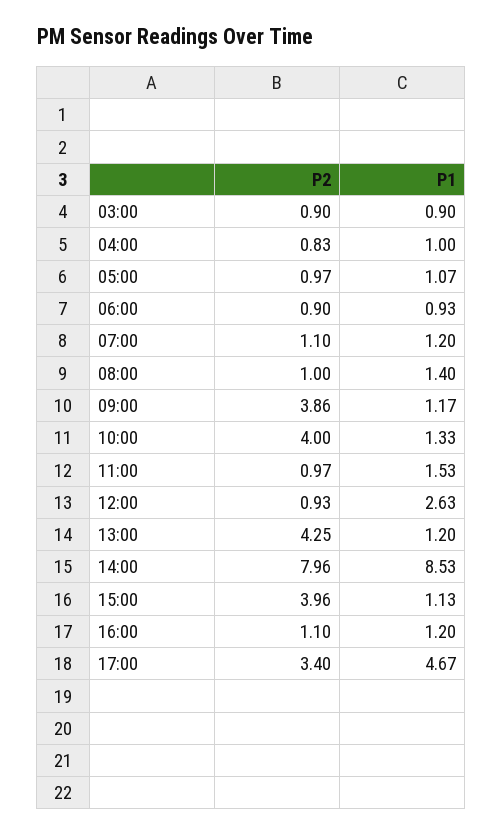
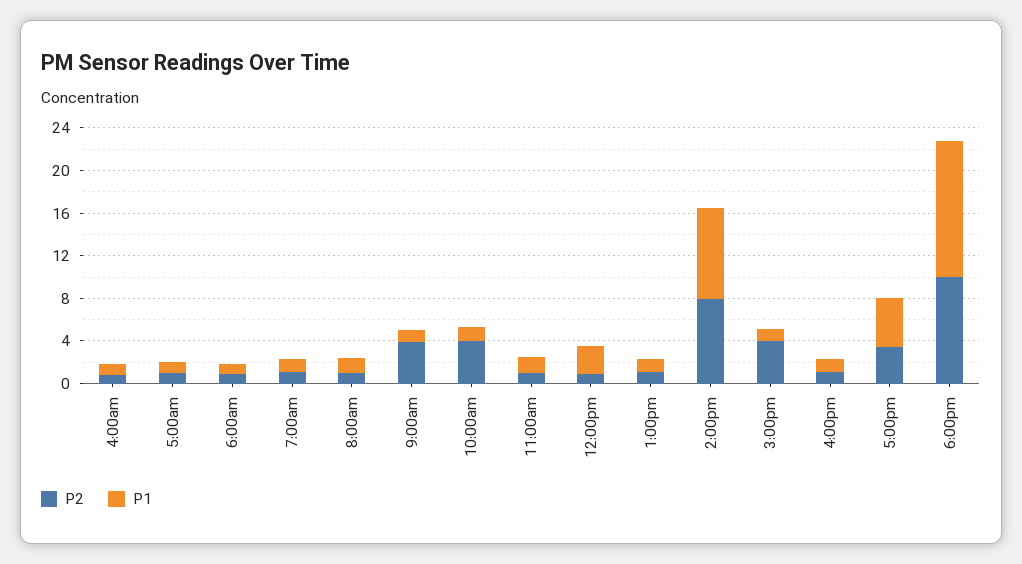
P2, 03:00: 0.9 -> none
P1, 03:00: 0.9 -> none
P2, 13:00: 4.25 -> 1
P2, 6:00pm: none -> 10
P1, 6:00pm: none -> 13

